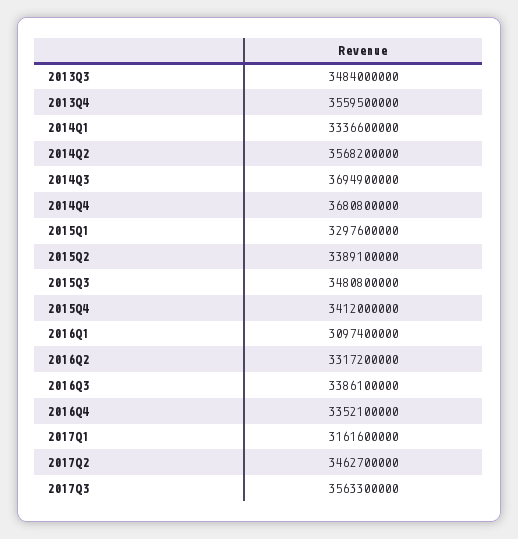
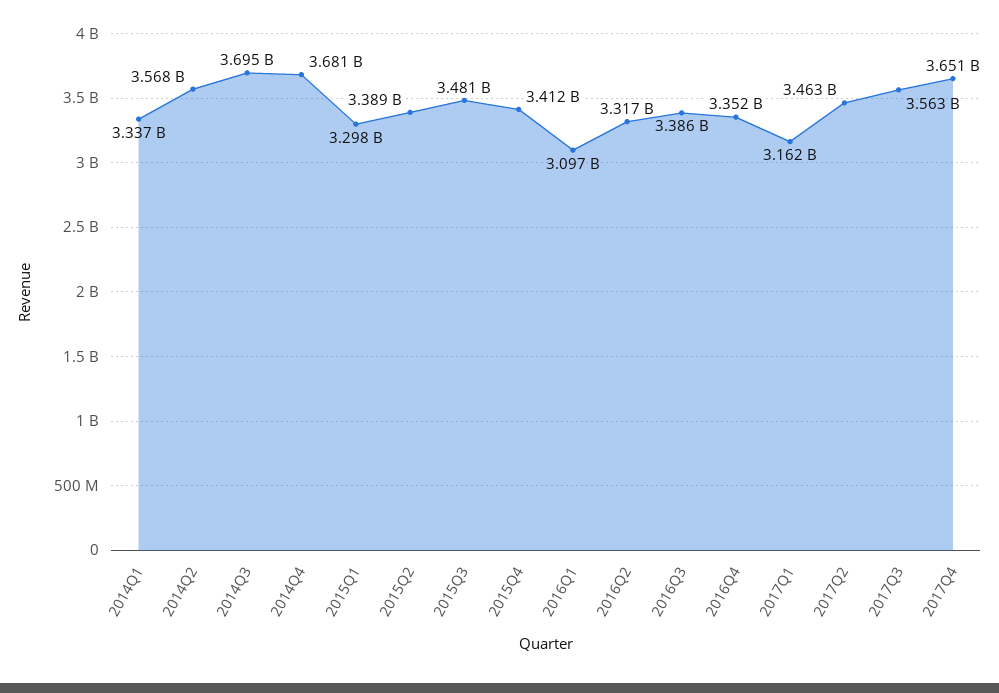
2013Q3: 3484000000 -> none
2013Q4: 3559500000 -> none
2017Q4: none -> 3651000000

